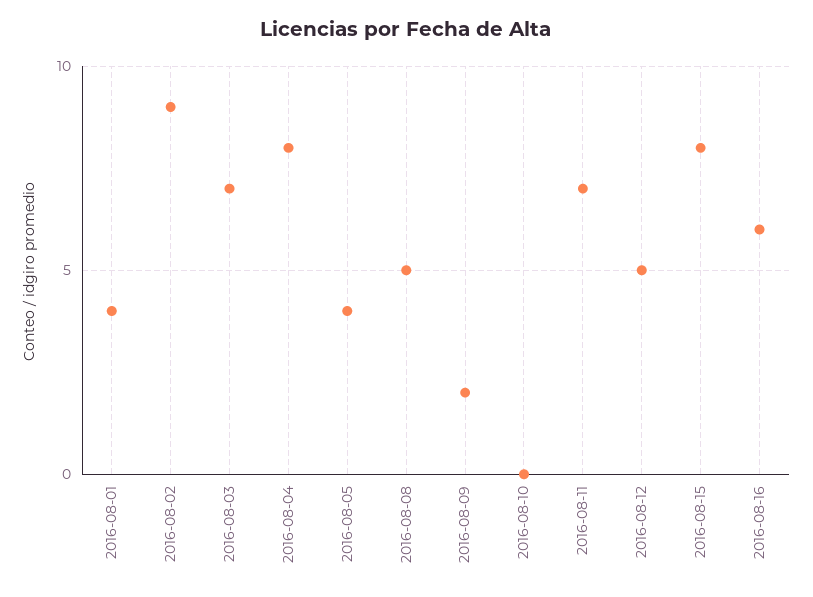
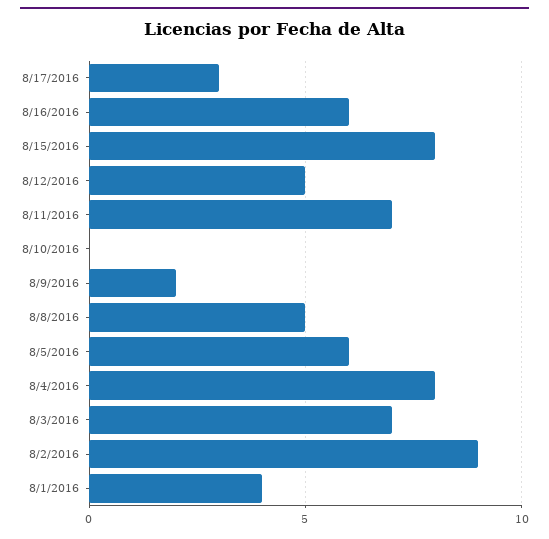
2016-08-05: 4 -> 6
8/17/2016: none -> 3

